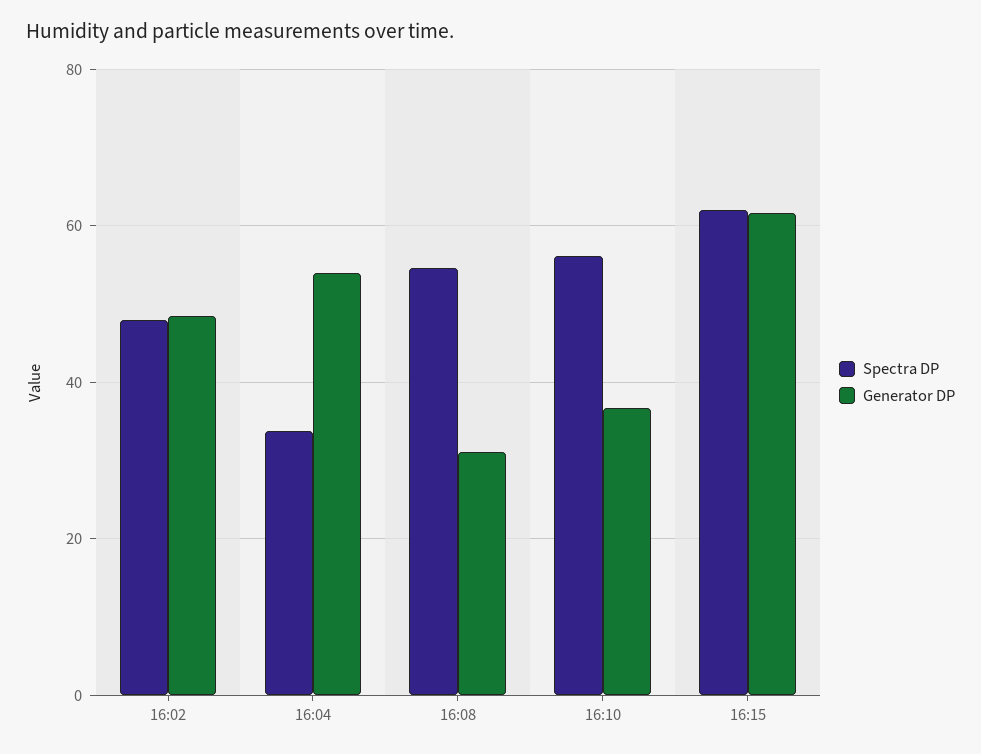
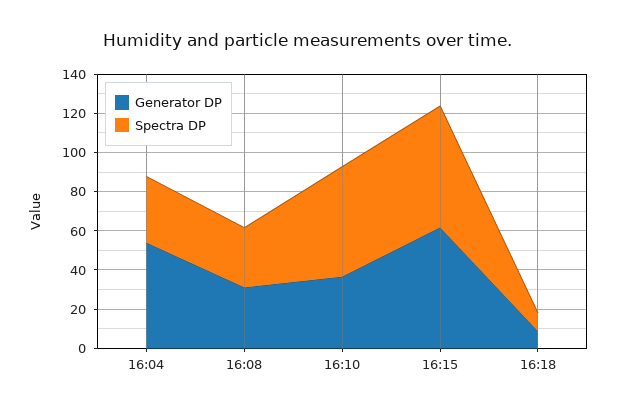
Spectra DP, 16:02: 48 -> none
Generator DP, 16:02: 48 -> none
Spectra DP, 16:08: 54 -> 30
Generator DP, 16:18: none -> 10
Spectra DP, 16:18: none -> 10

